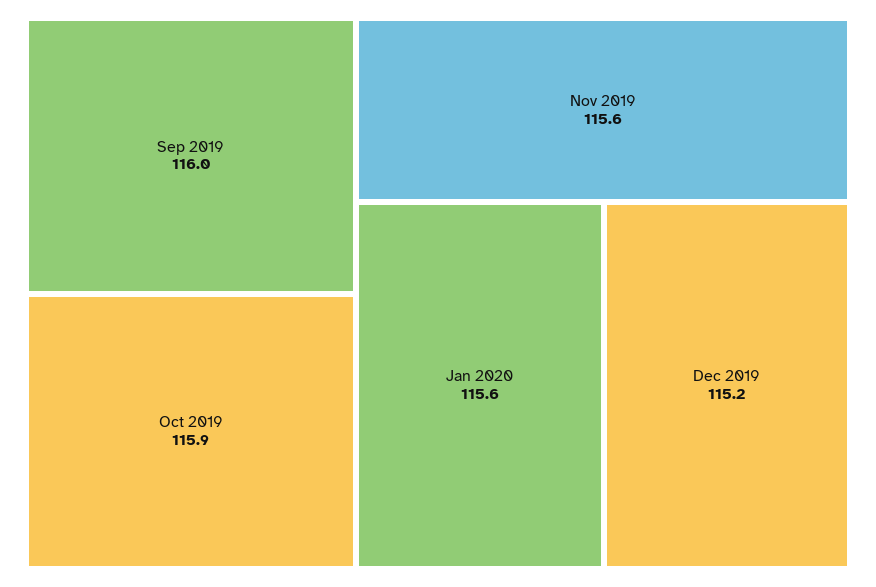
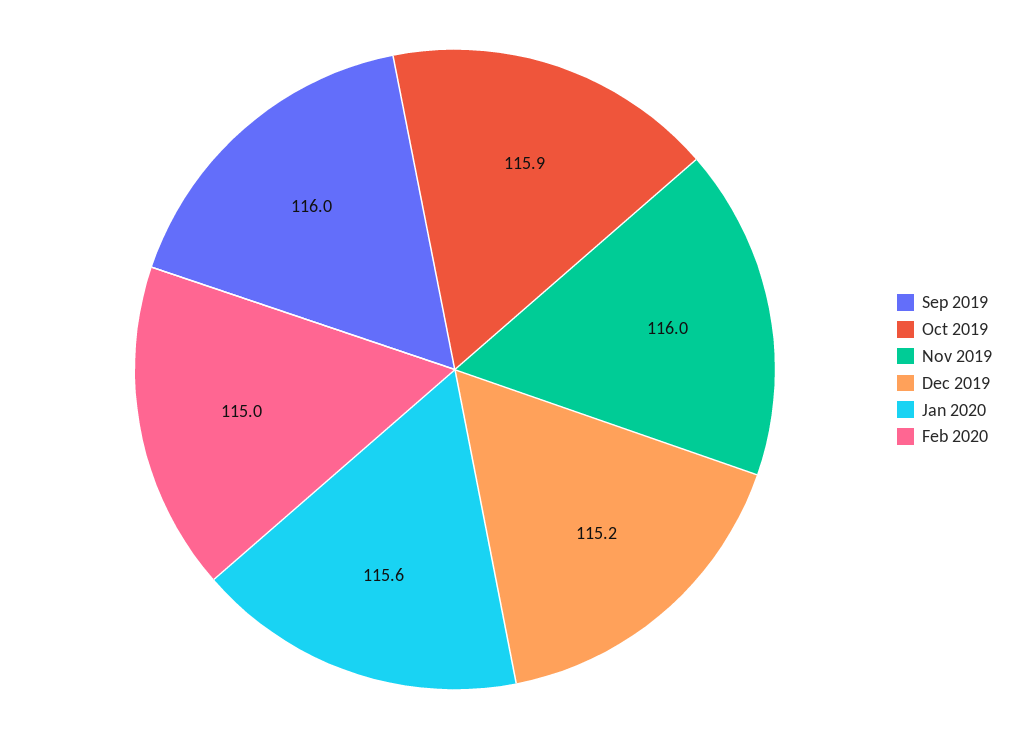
Nov 2019: 115.6 -> 116
Feb 2020: none -> 115

